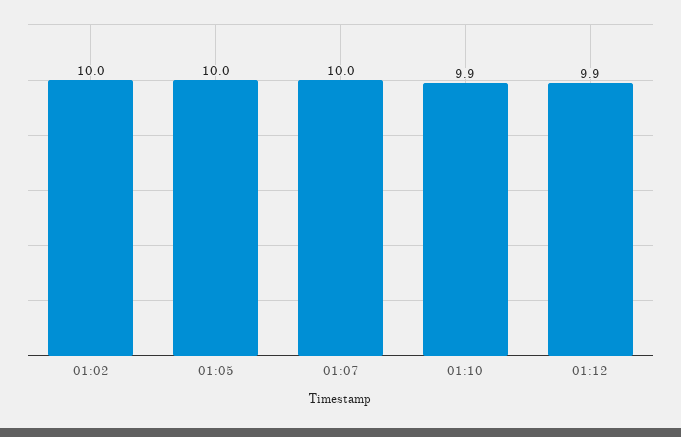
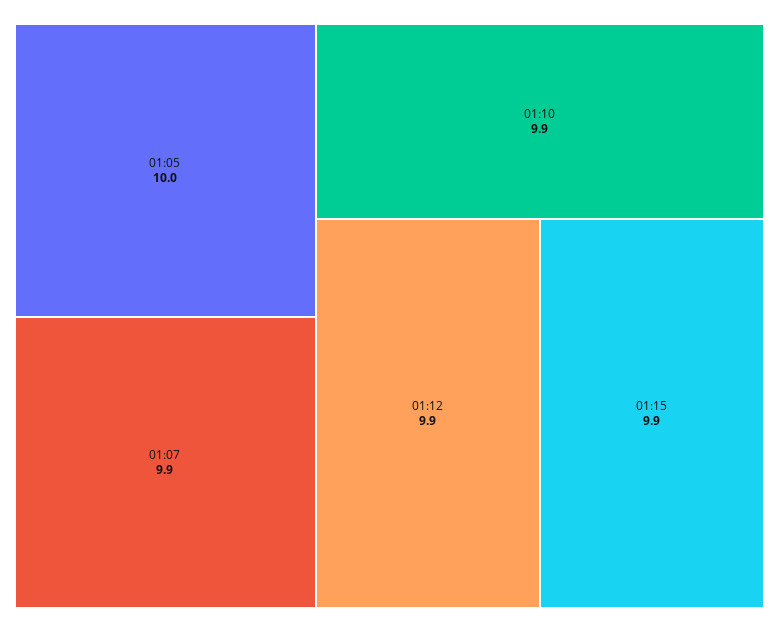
01:02: 10 -> none
01:07: 10 -> 9.9
01:15: none -> 9.9

